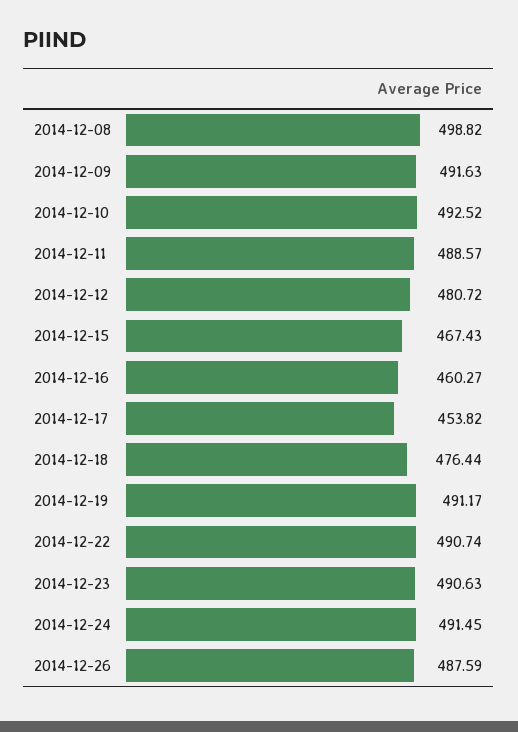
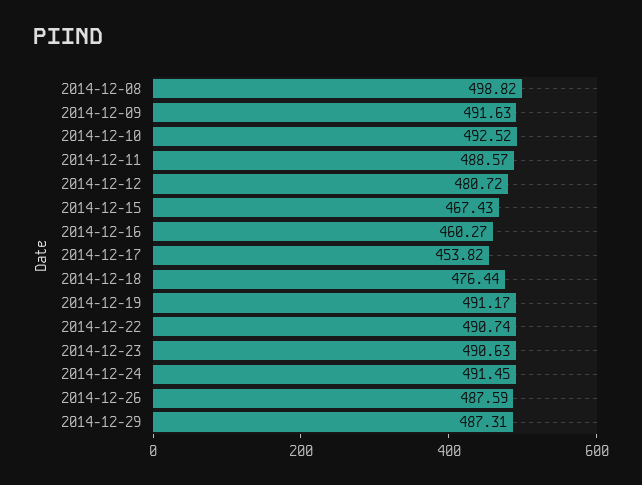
2014-12-29: none -> 487.31

